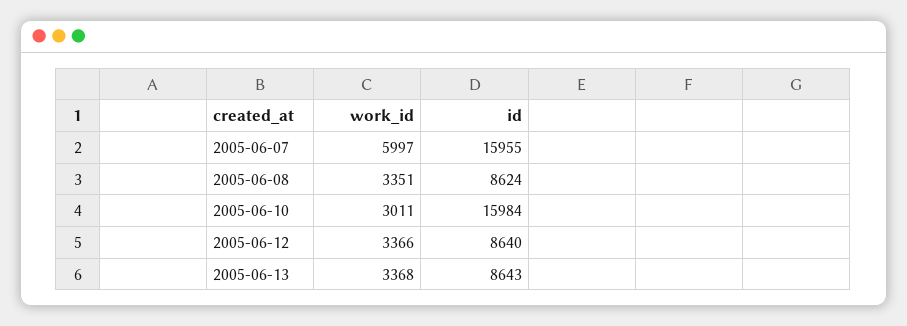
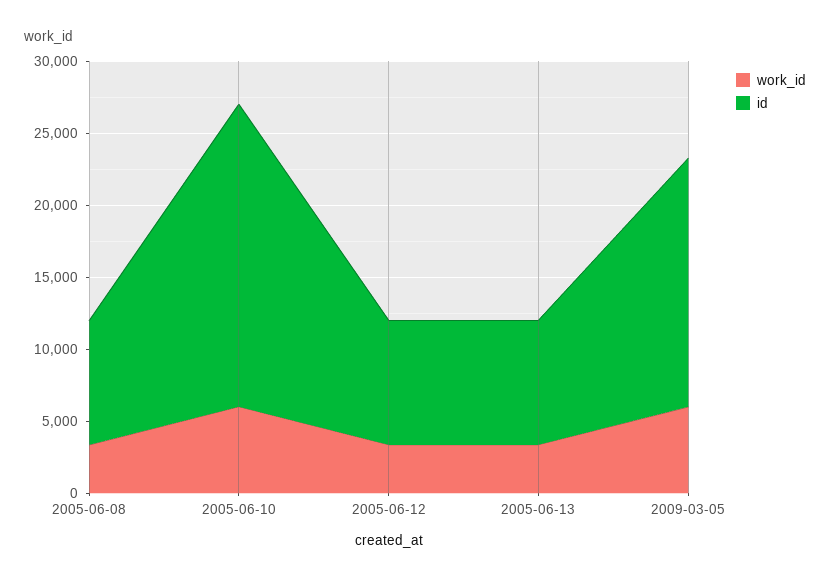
work_id, 2005-06-07: 5997 -> none
id, 2005-06-07: 15955 -> none
work_id, 2005-06-10: 3011 -> 6000
id, 2005-06-10: 15984 -> 21000
work_id, 2009-03-05: none -> 6000
id, 2009-03-05: none -> 17000

